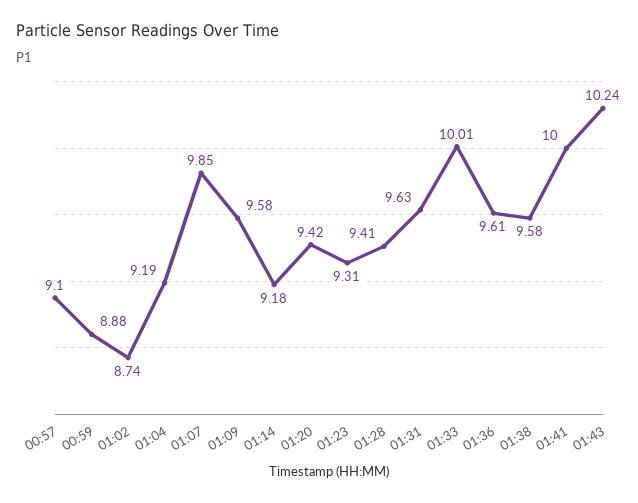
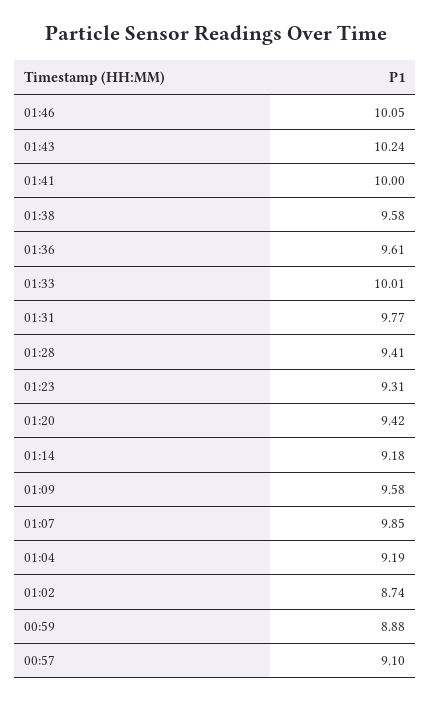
01:31: 9.63 -> 9.77
01:46: none -> 10.05

